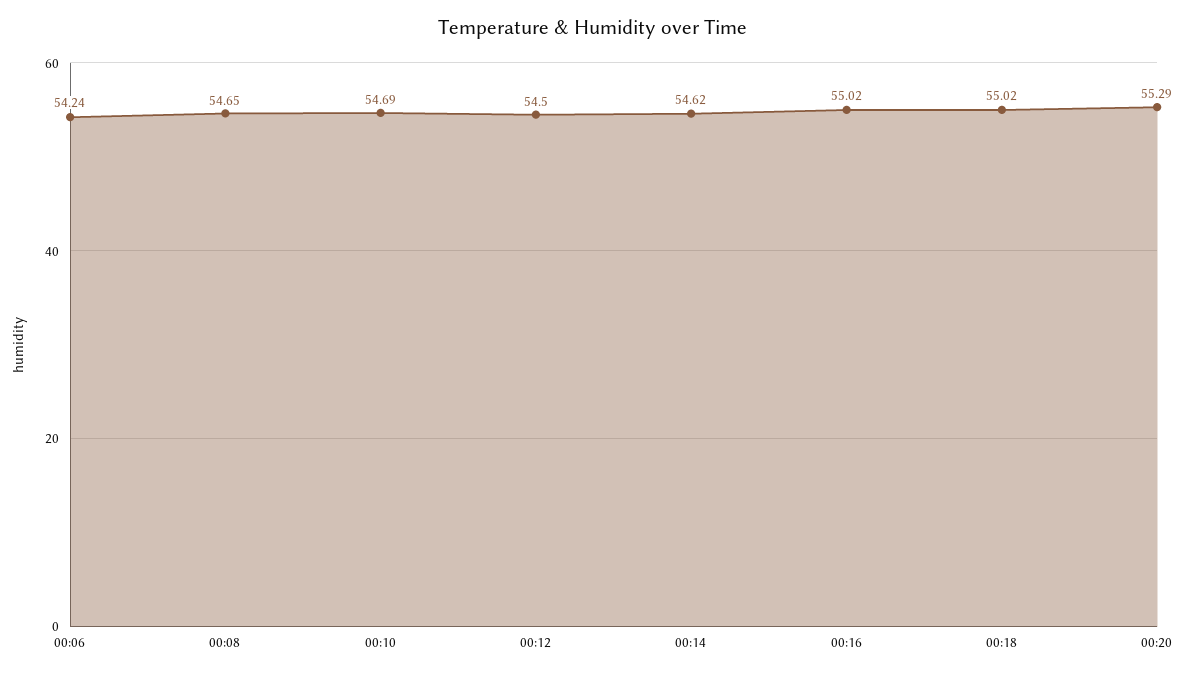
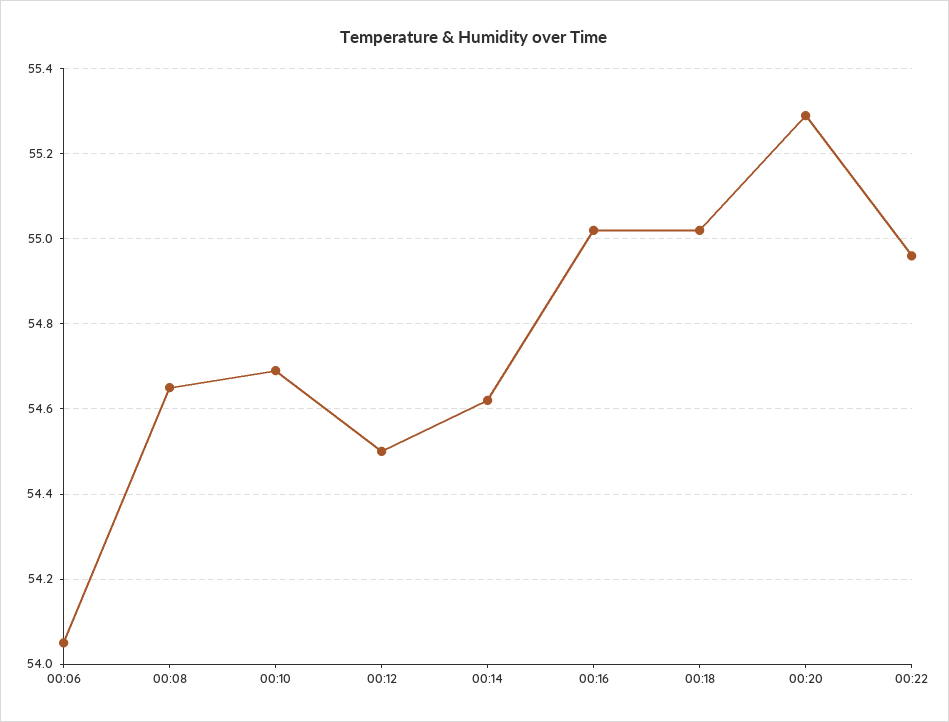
00:06: 54.24 -> 54.05
00:22: none -> 54.95

